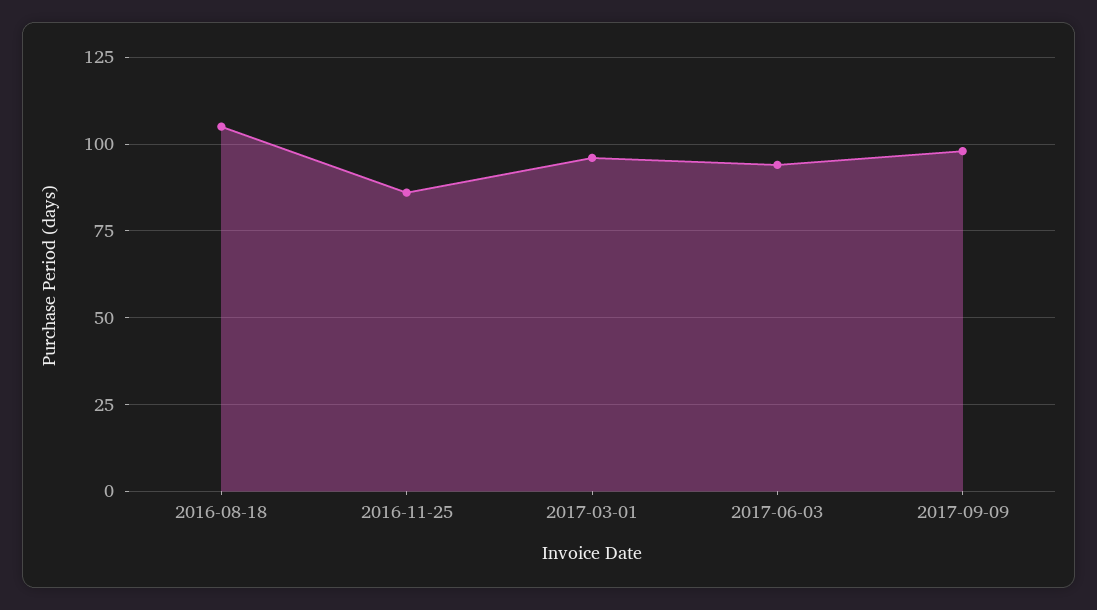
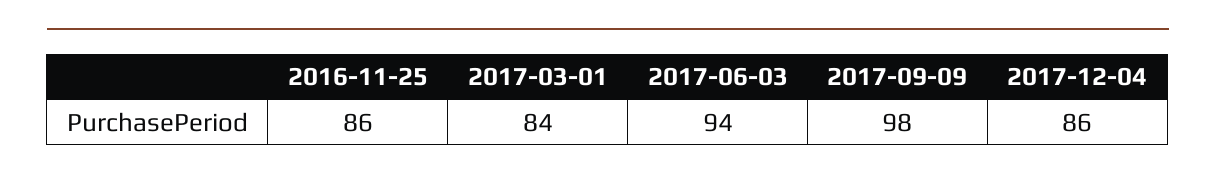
2016-08-18: 105 -> none
2017-03-01: 95 -> 84
2017-12-04: none -> 86

